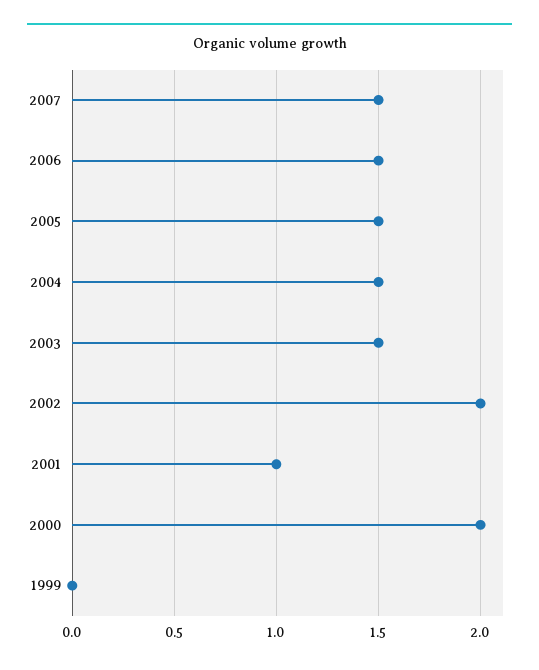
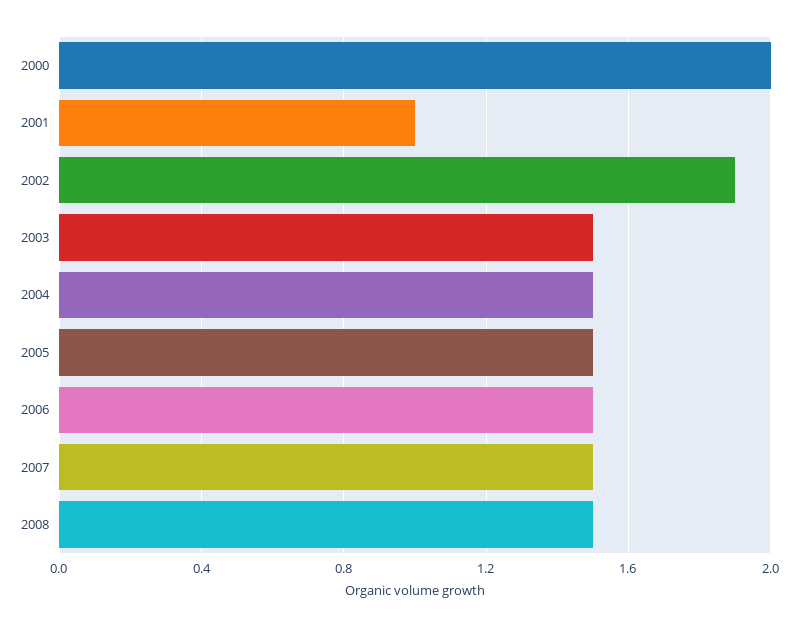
2002: 2 -> 1.9
1999: 0 -> none
2008: none -> 1.5

